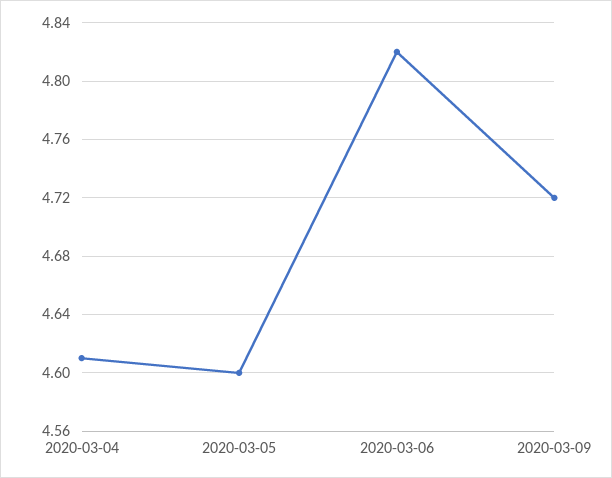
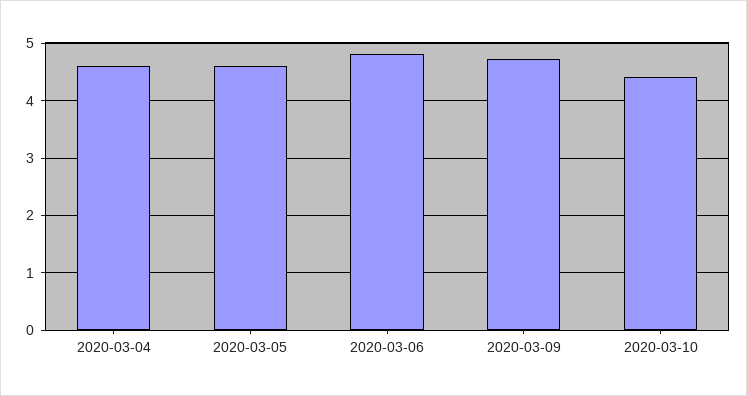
2020-03-10: none -> 4.4

